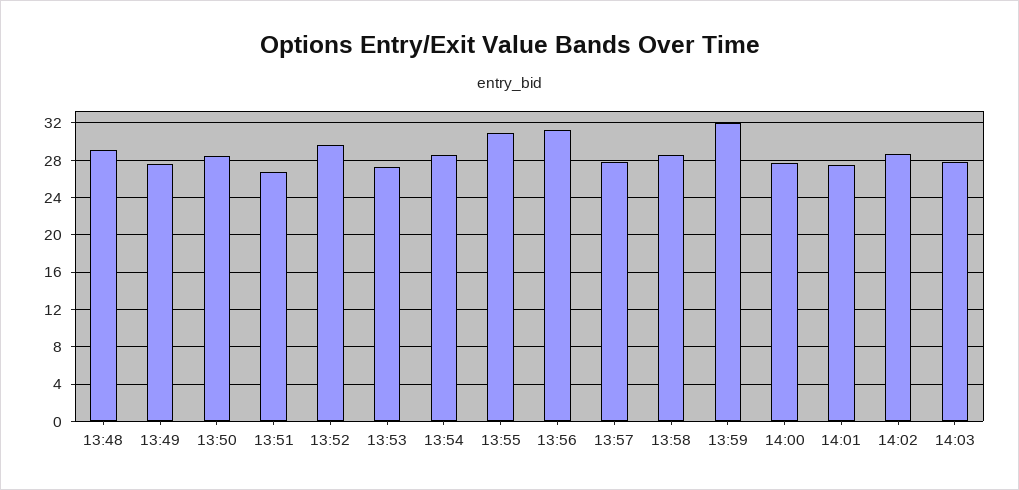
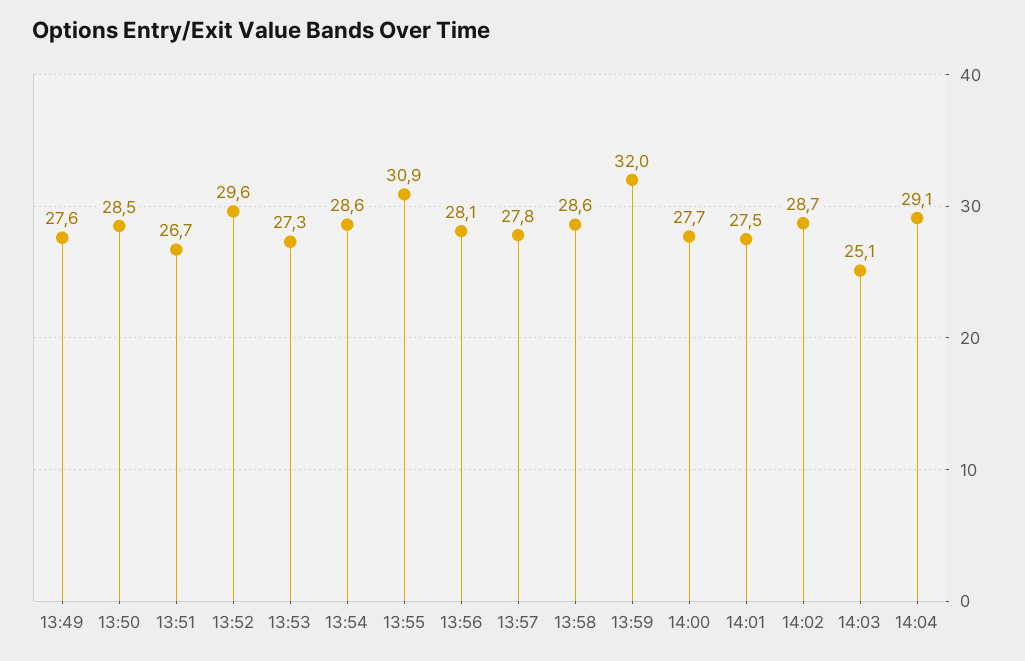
13:48: 29 -> none
13:56: 31 -> 28.1
14:03: 28 -> 25.1
14:04: none -> 29.1

